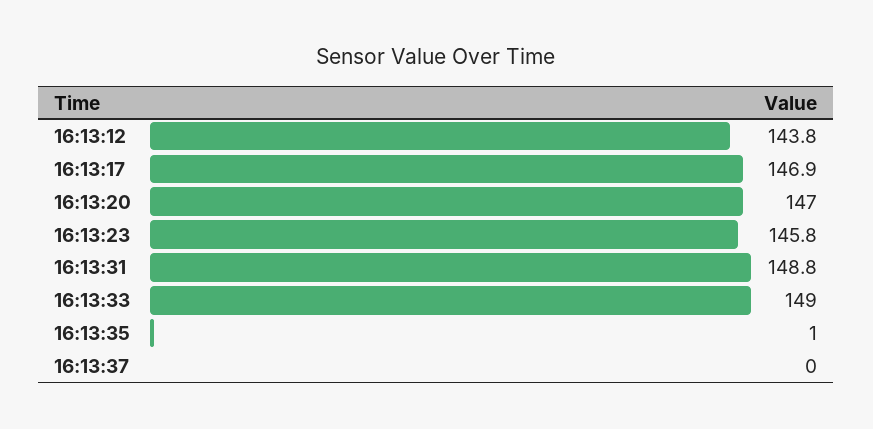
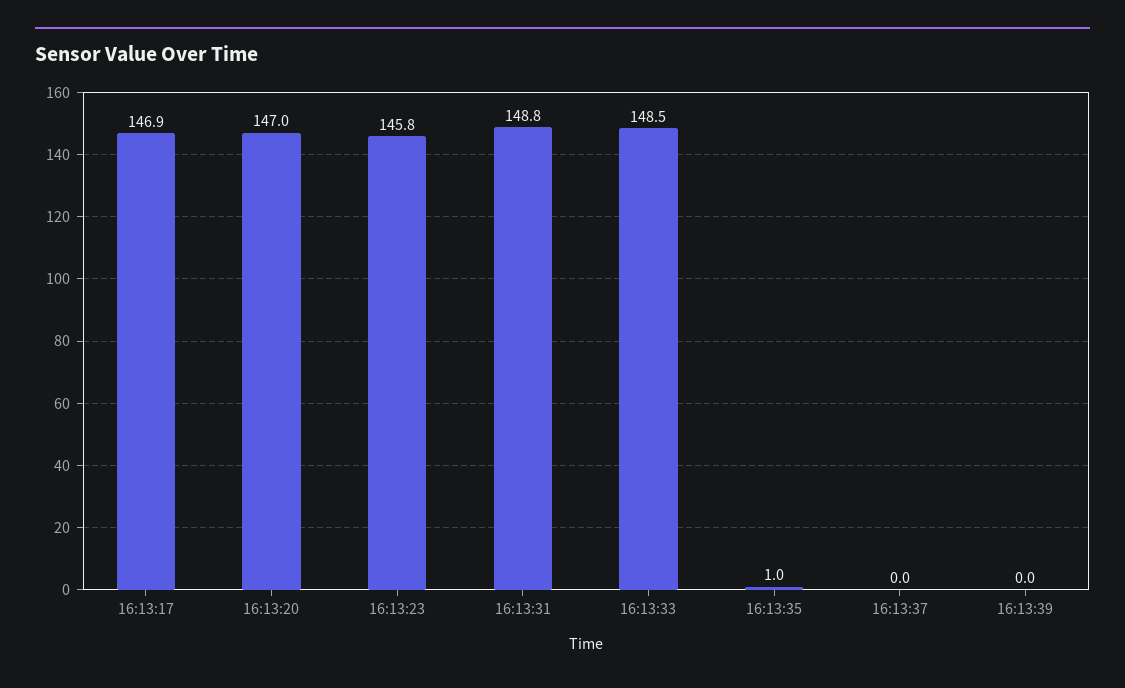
16:13:12: 143.8 -> none
16:13:33: 149 -> 148.5
16:13:39: none -> 0

